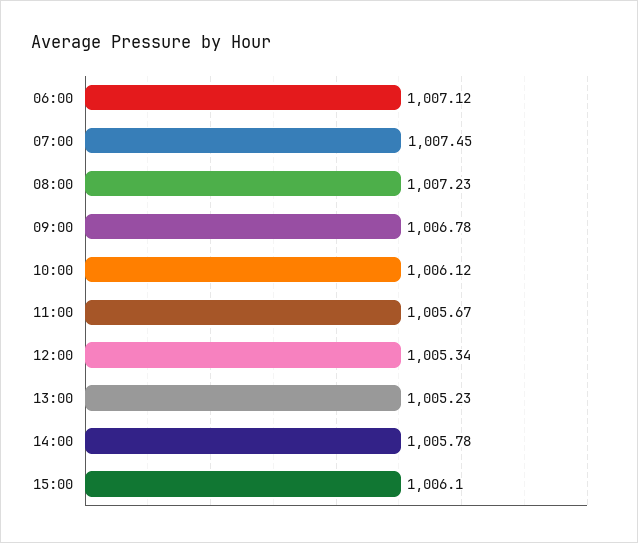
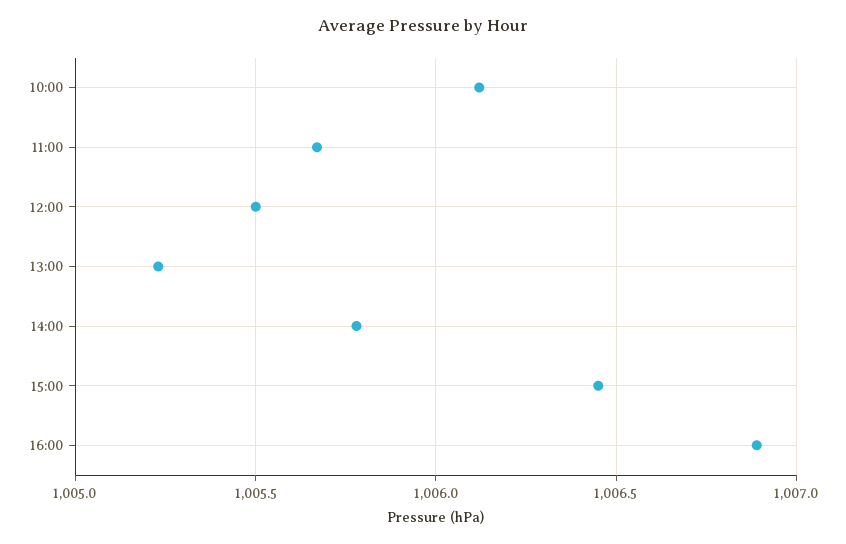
06:00: 1007.12 -> none
07:00: 1007.45 -> none
08:00: 1007.23 -> none
09:00: 1006.78 -> none
12:00: 1005.34 -> 1005.5
15:00: 1006.1 -> 1006.45
16:00: none -> 1006.9

